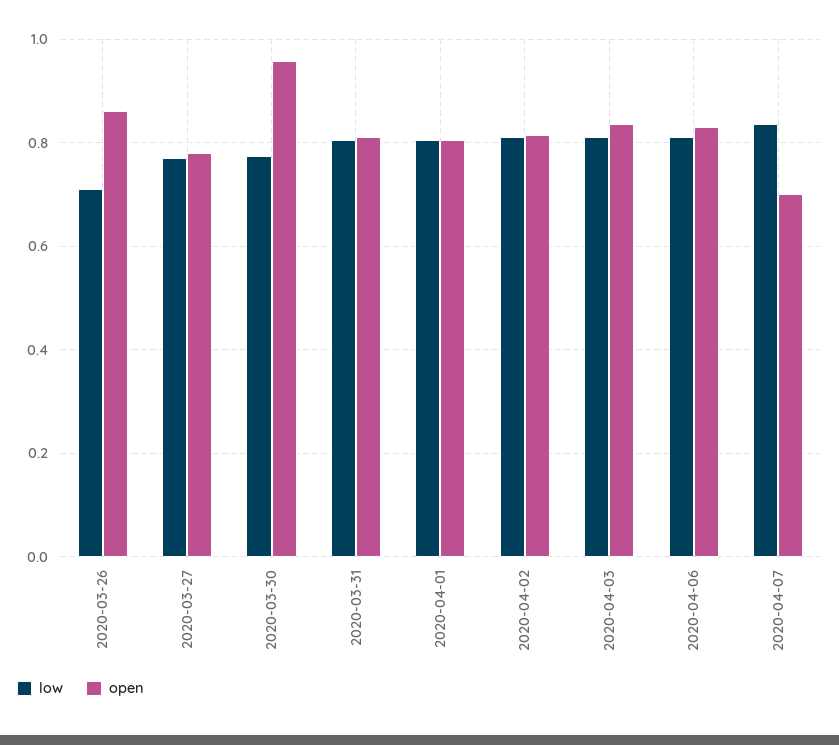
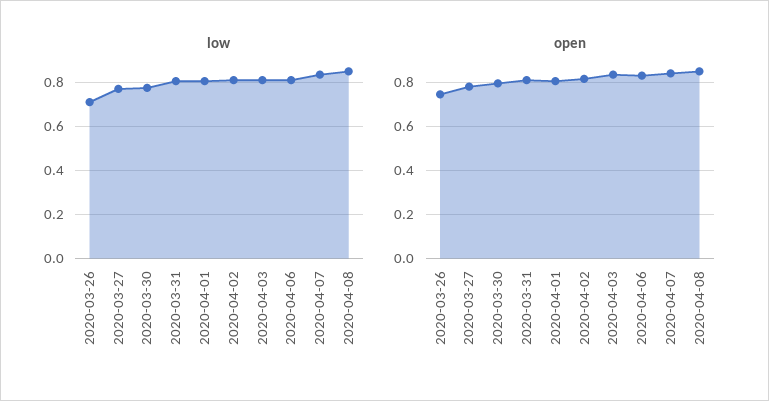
open, 2020-03-26: 0.86 -> 0.75
open, 2020-03-30: 0.96 -> 0.8
open, 2020-04-07: 0.7 -> 0.85
low, 2020-04-08: none -> 0.85
open, 2020-04-08: none -> 0.85

